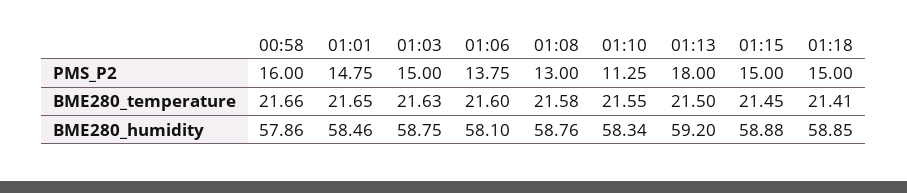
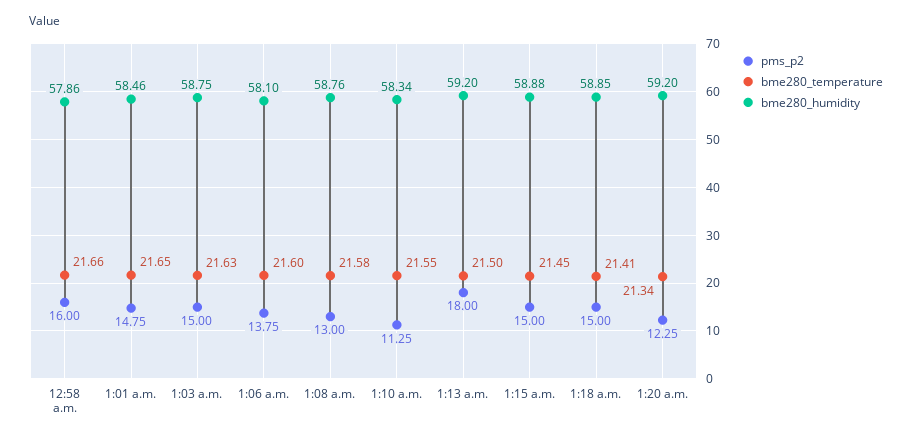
PMS_P2, 1:20 a.m.: none -> 12.25
BME280_temperature, 1:20 a.m.: none -> 21.34
BME280_humidity, 1:20 a.m.: none -> 59.2

